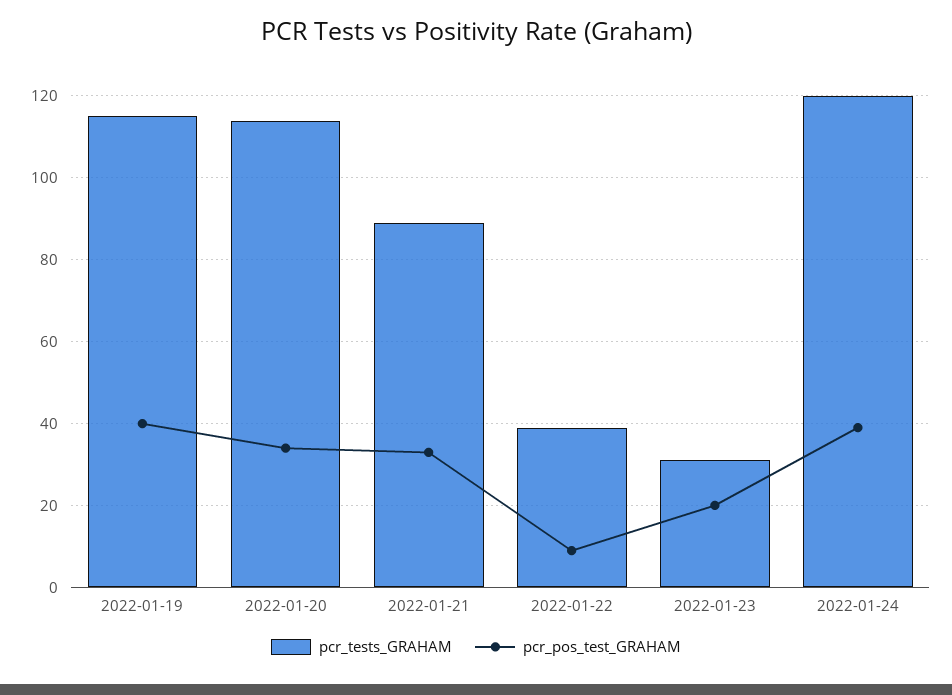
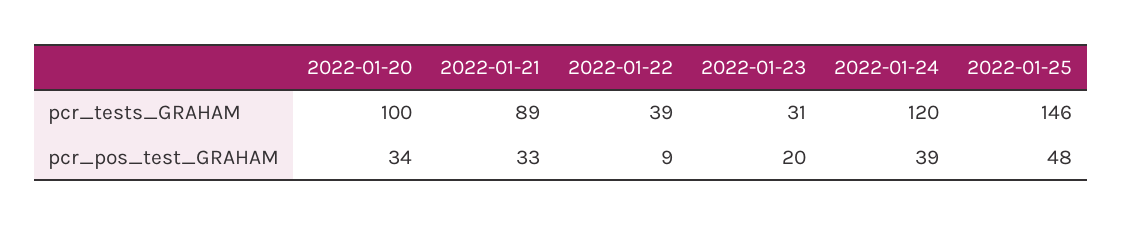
pcr_tests_GRAHAM, 2022-01-19: 115 -> none
pcr_pos_test_GRAHAM, 2022-01-19: 40 -> none
pcr_tests_GRAHAM, 2022-01-20: 115 -> 100
pcr_tests_GRAHAM, 2022-01-25: none -> 146
pcr_pos_test_GRAHAM, 2022-01-25: none -> 48

